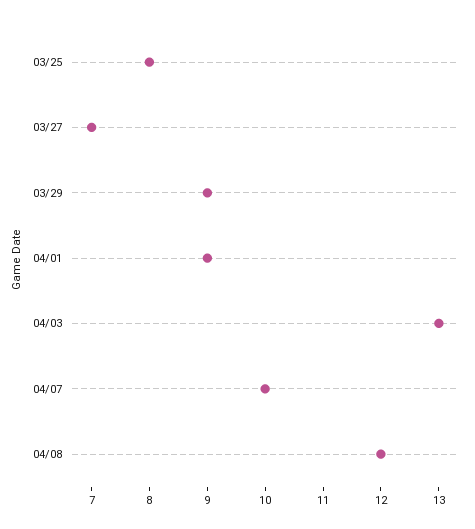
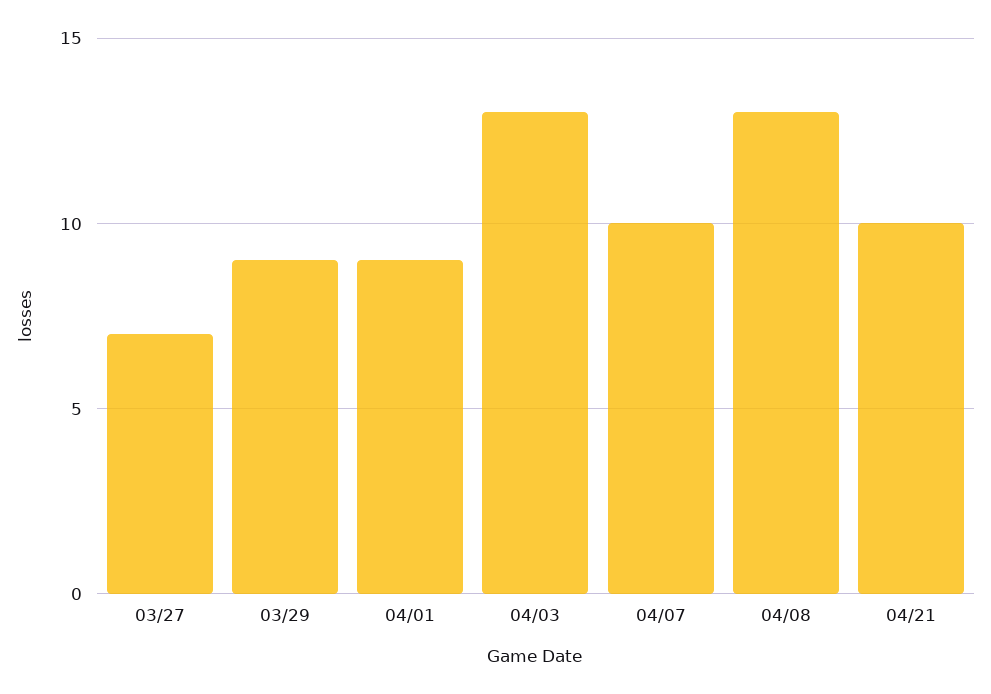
03/25: 8 -> none
04/08: 12 -> 13
04/21: none -> 10

